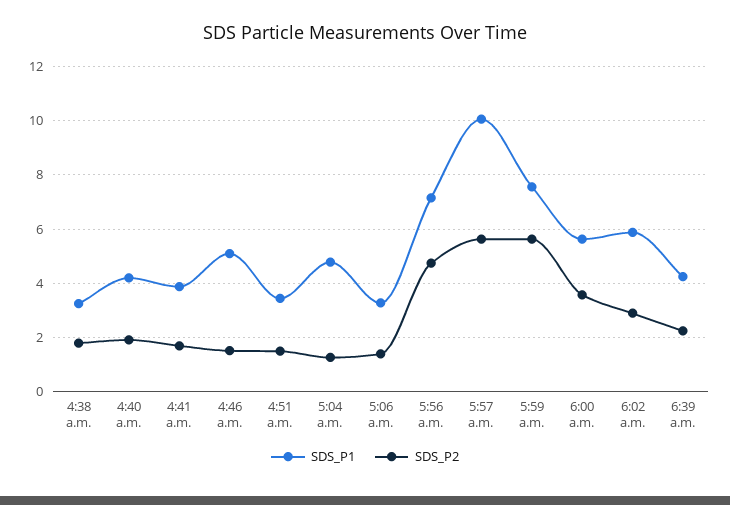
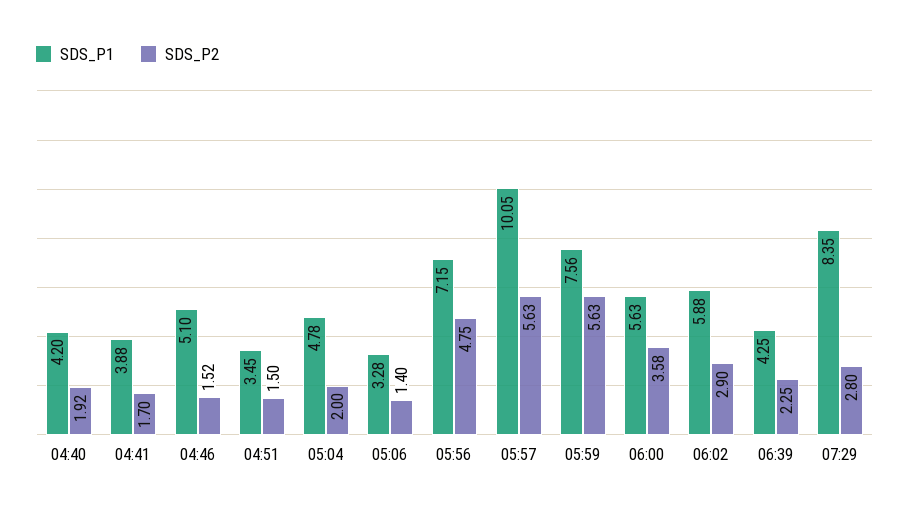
SDS_P1, 4:38 a.m.: 3.25 -> none
SDS_P2, 4:38 a.m.: 1.75 -> none
SDS_P2, 5:04 a.m.: 1.25 -> 2
SDS_P1, 07:29: none -> 8.35
SDS_P2, 07:29: none -> 2.8

